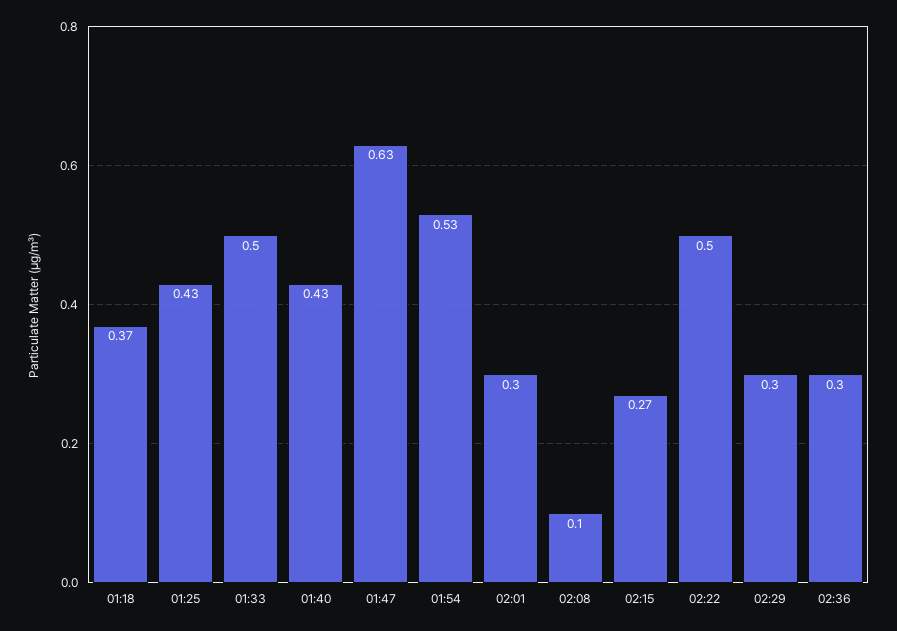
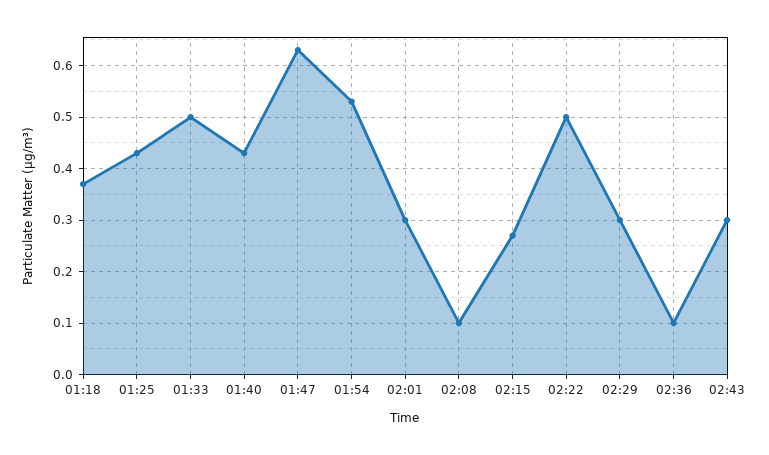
02:36: 0.3 -> 0.1
02:43: none -> 0.3

